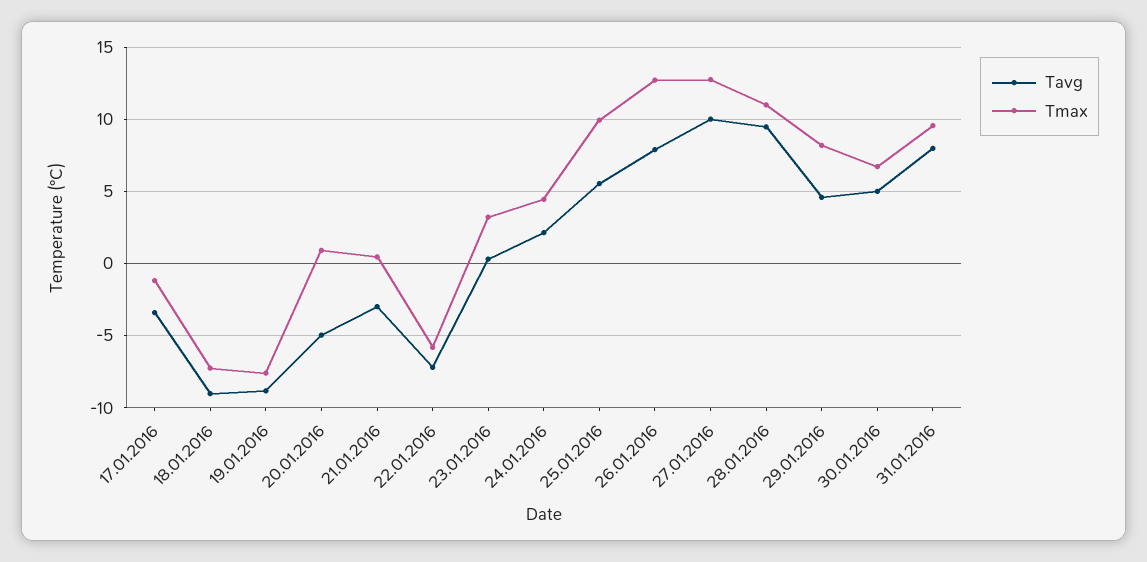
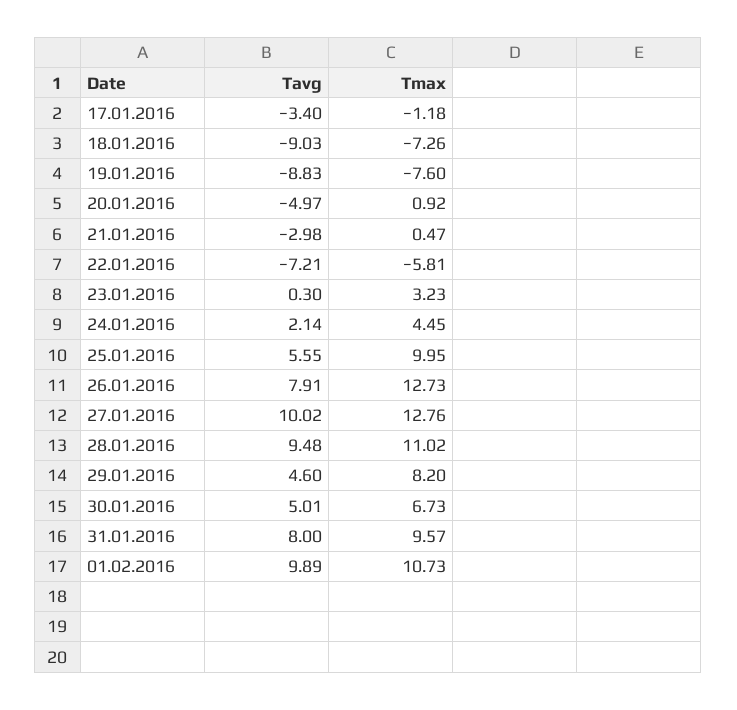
Tavg, 01.02.2016: none -> 9.89
Tmax, 01.02.2016: none -> 10.73

